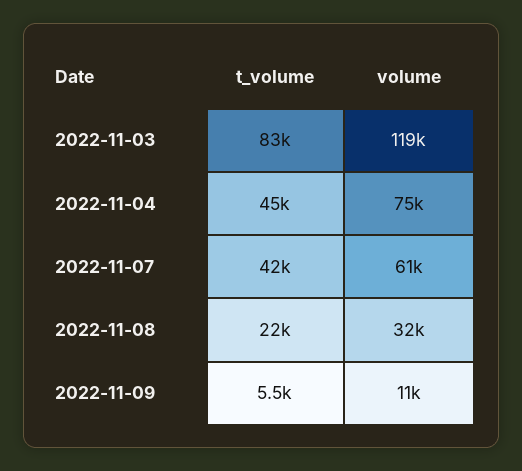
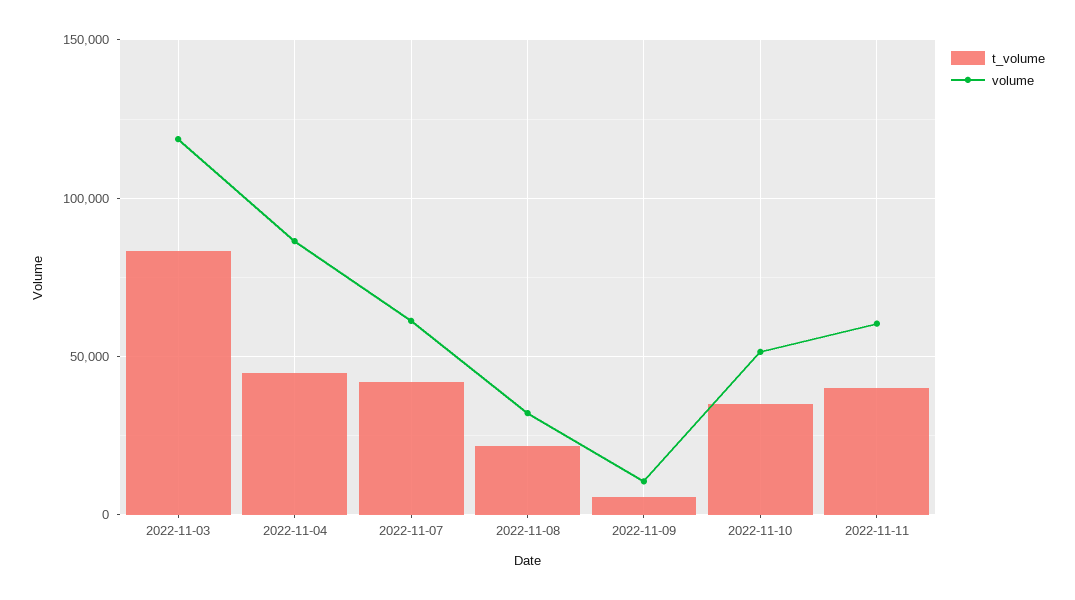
volume, 2022-11-04: 75000 -> 85000
t_volume, 2022-11-10: none -> 35000
volume, 2022-11-10: none -> 50000
t_volume, 2022-11-11: none -> 40000
volume, 2022-11-11: none -> 60000

